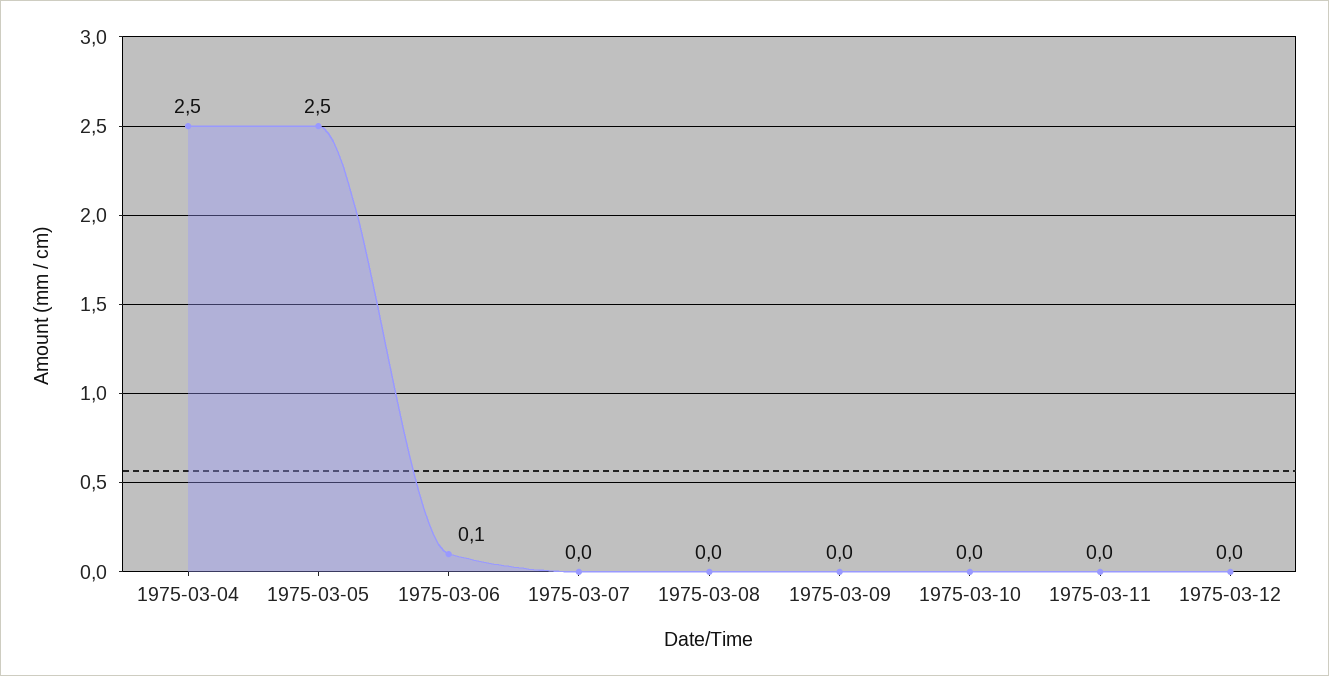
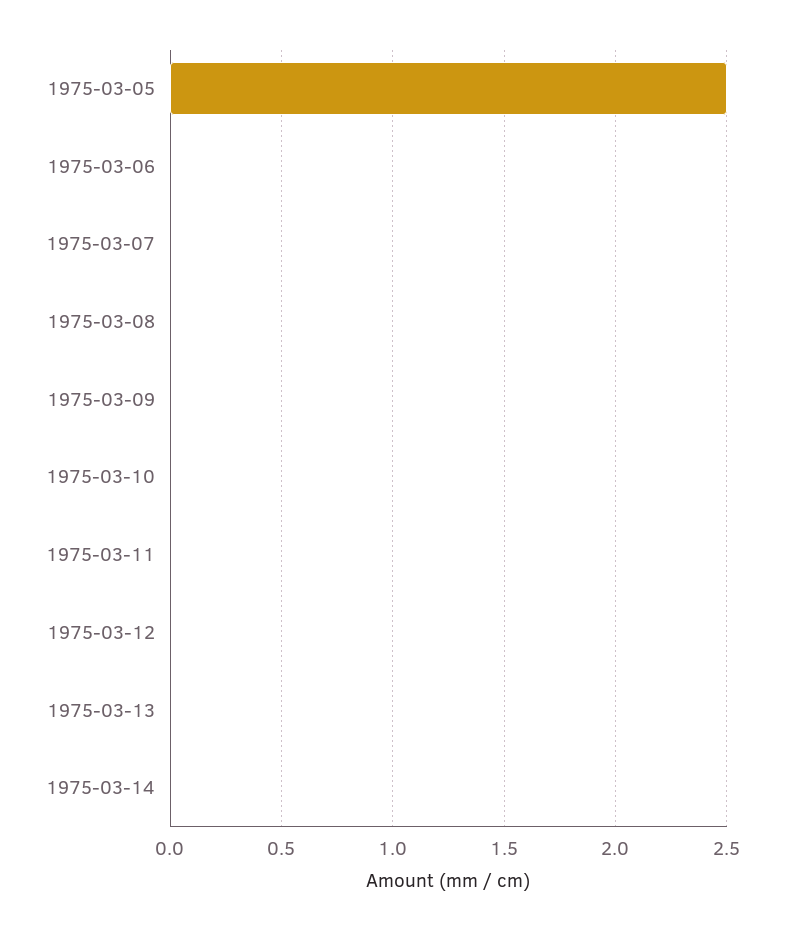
1975-03-04: 2.5 -> none
1975-03-06: 0.1 -> 0
1975-03-13: none -> 0
1975-03-14: none -> 0

